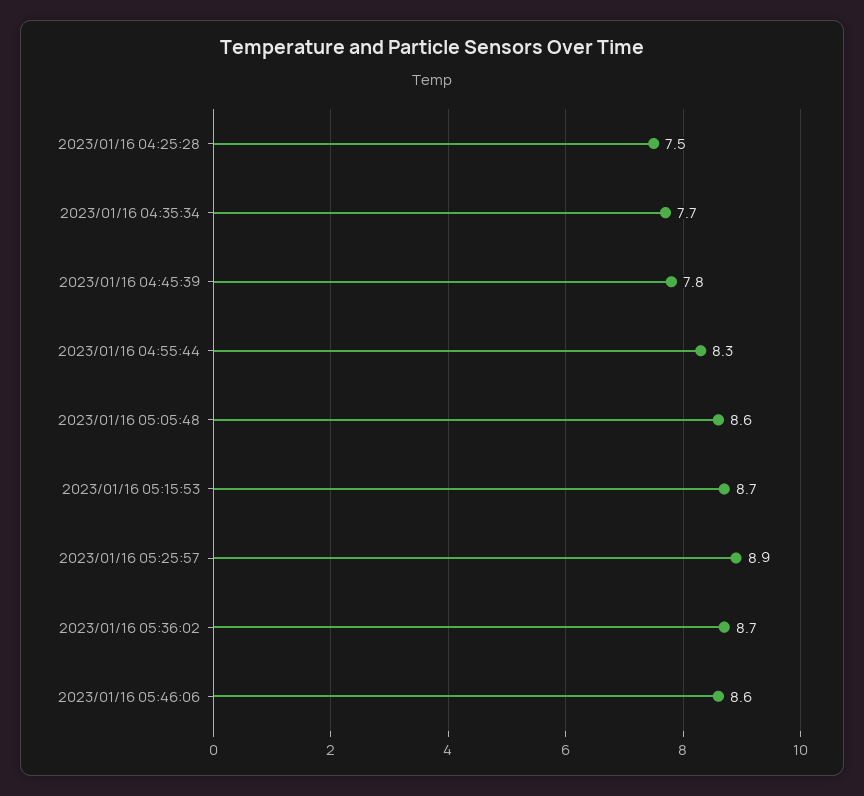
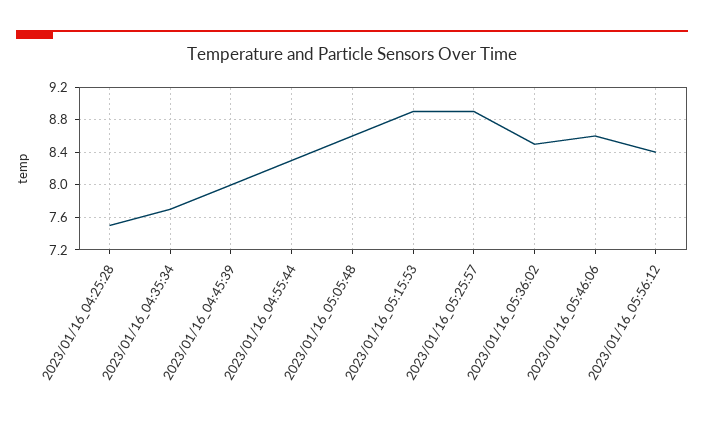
2023/01/16 04:45:39: 7.8 -> 8
2023/01/16 05:15:53: 8.7 -> 8.9
2023/01/16 05:36:02: 8.7 -> 8.5
2023/01/16_05:56:12: none -> 8.4

